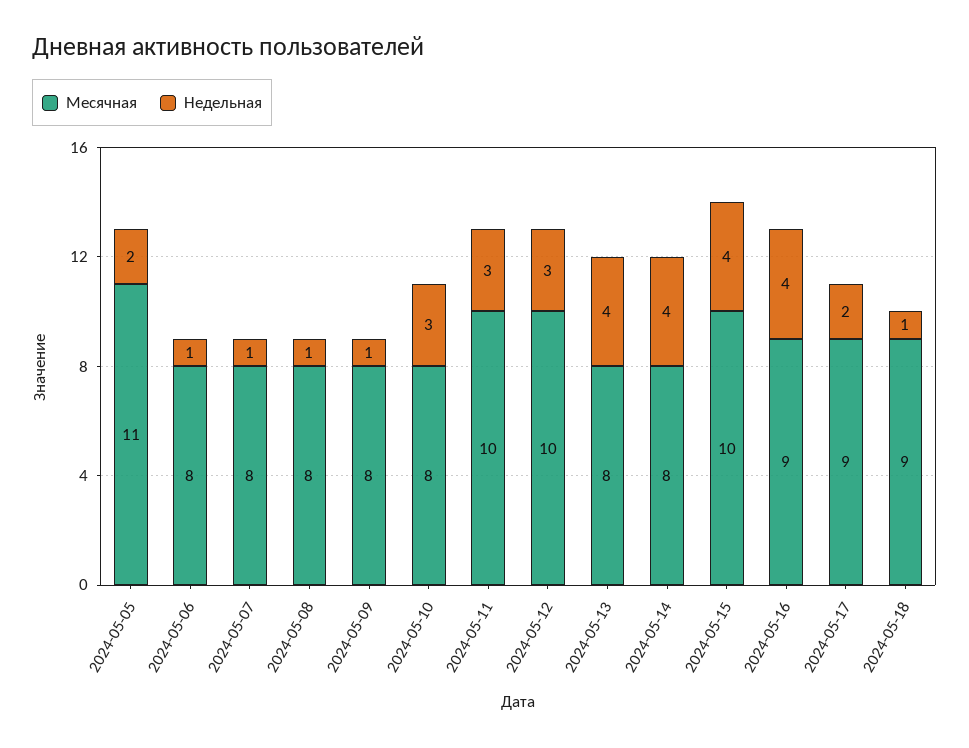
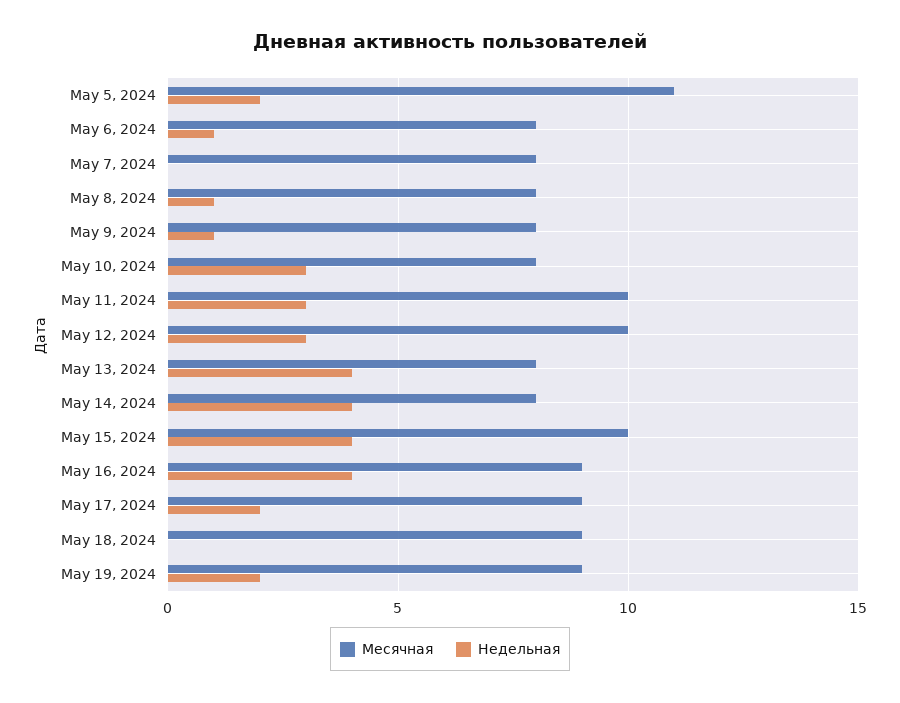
Недельная, 2024-05-07: 1 -> 0
Недельная, 2024-05-18: 1 -> 0
Месячная, May 19, 2024: none -> 9
Недельная, May 19, 2024: none -> 2

